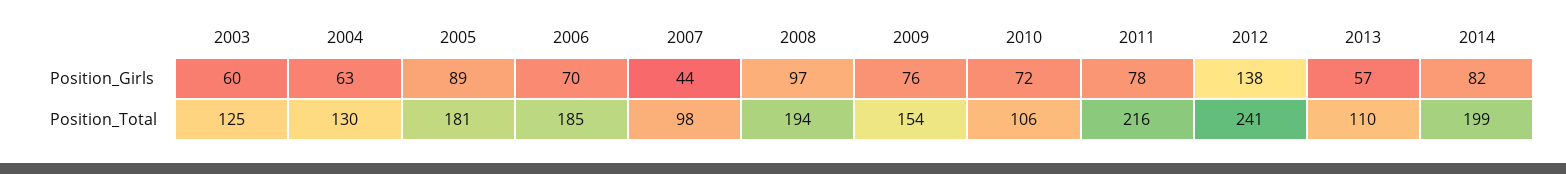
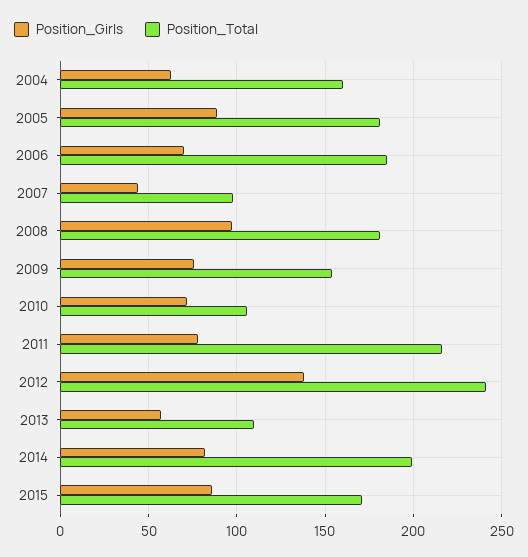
Position_Girls, 2003: 60 -> none
Position_Total, 2003: 125 -> none
Position_Total, 2004: 130 -> 160
Position_Total, 2008: 194 -> 180
Position_Girls, 2015: none -> 85
Position_Total, 2015: none -> 170

